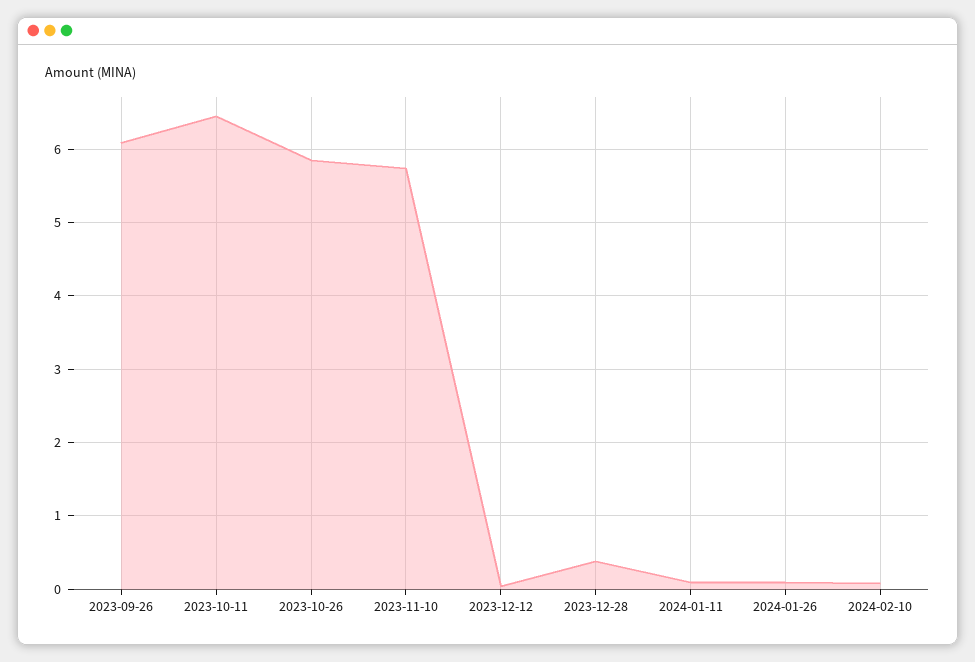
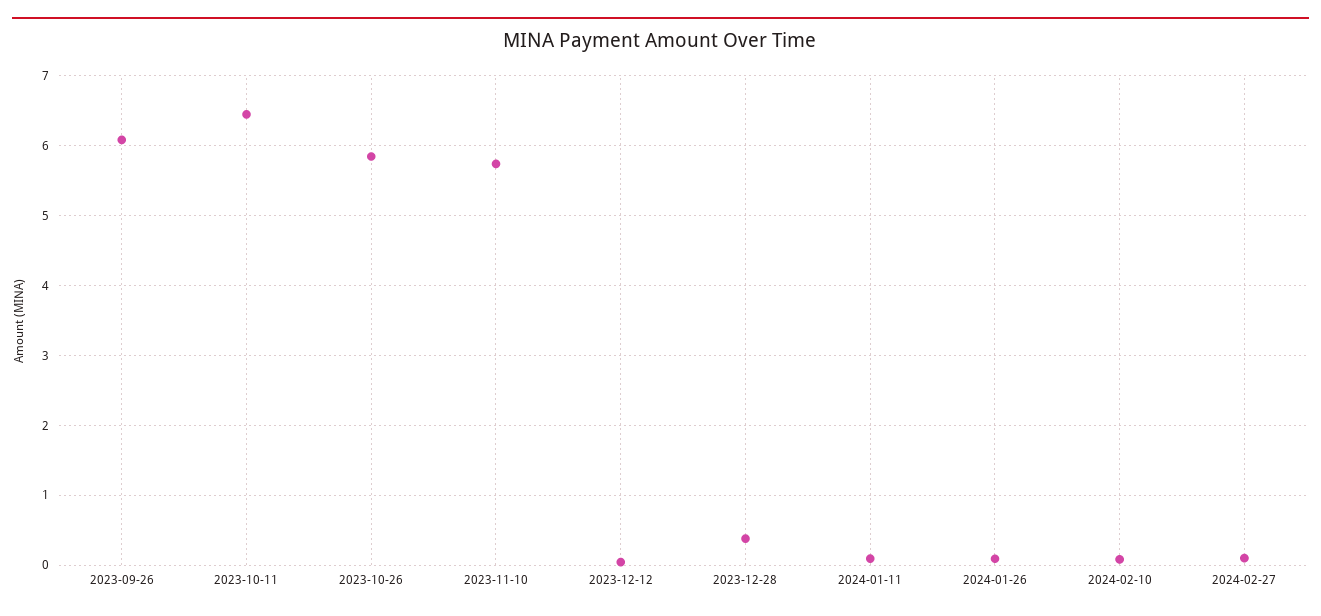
2024-02-27: none -> 0.1

